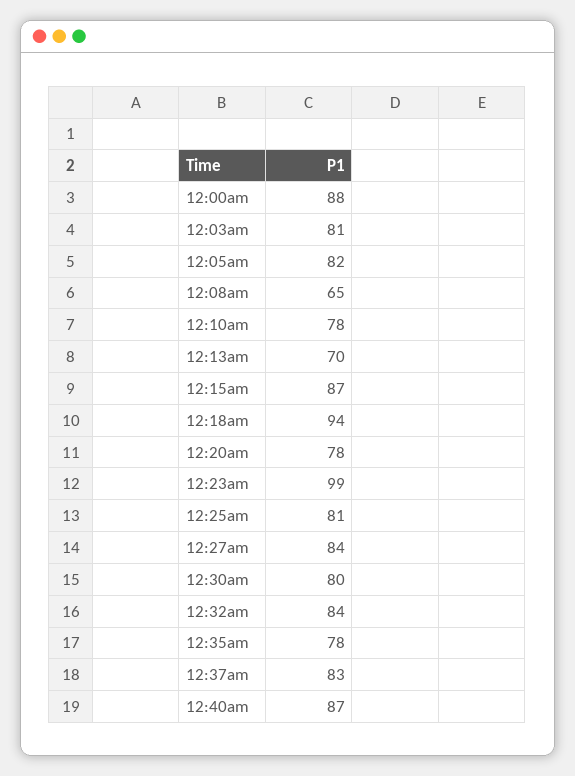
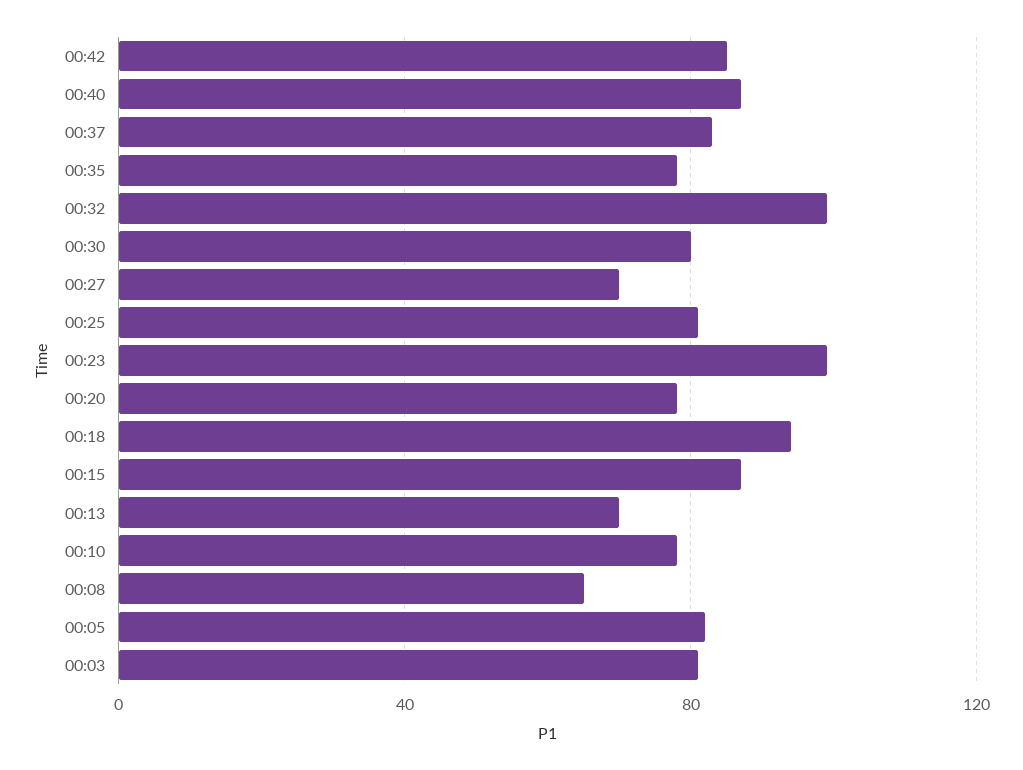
12:00am: 88 -> none
12:27am: 84 -> 70
12:32am: 84 -> 100
00:42: none -> 85

